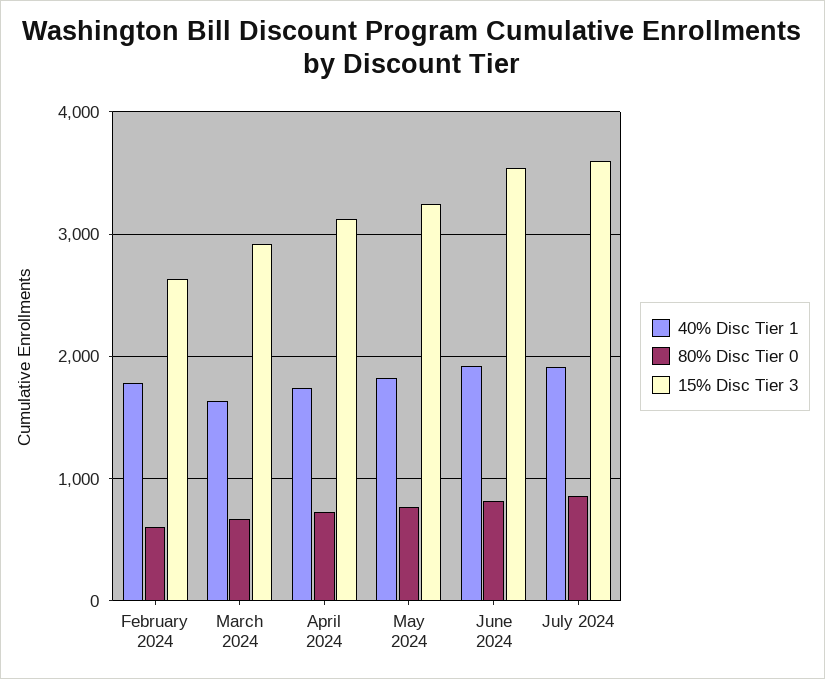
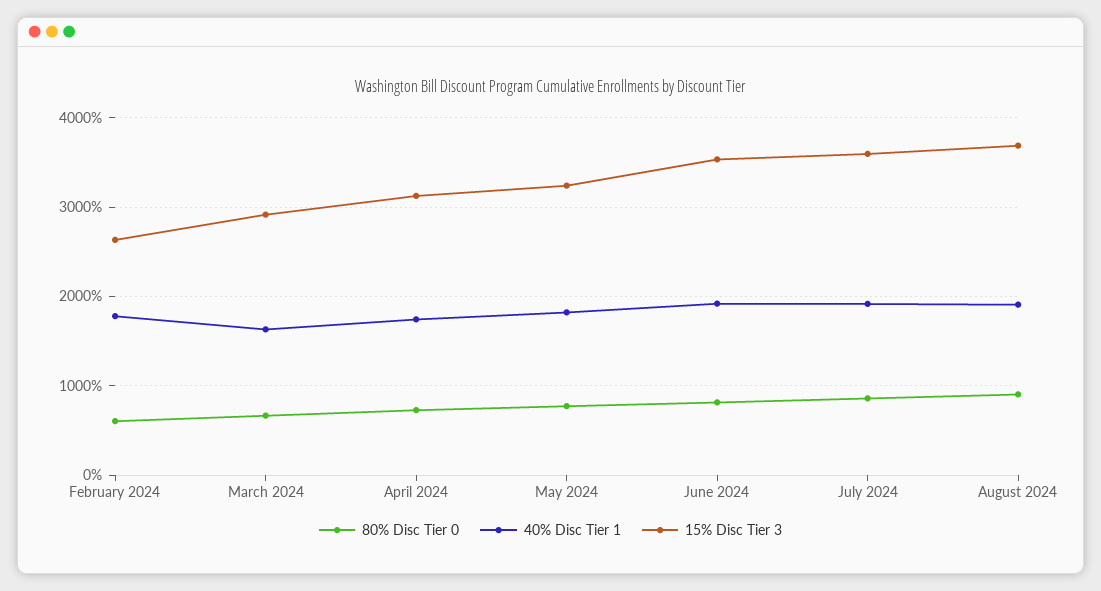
80% Disc Tier 0, August 2024: none -> 900
40% Disc Tier 1, August 2024: none -> 1900
15% Disc Tier 3, August 2024: none -> 3700

